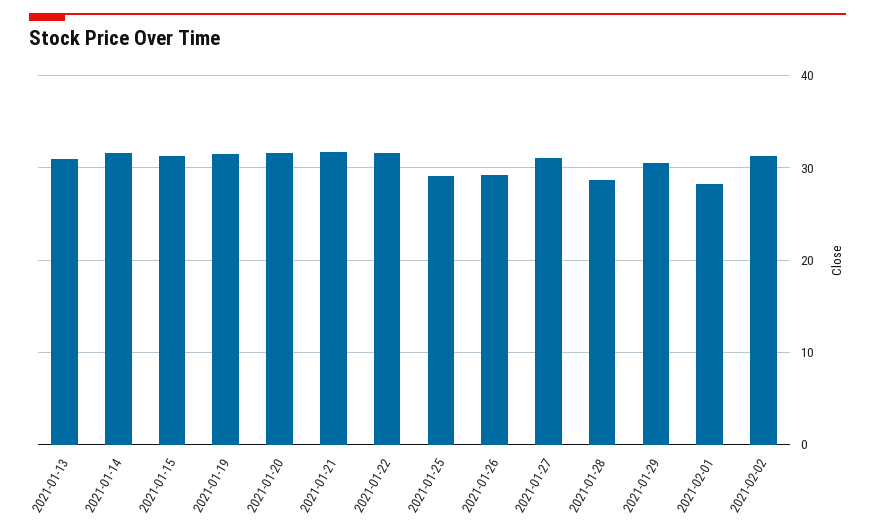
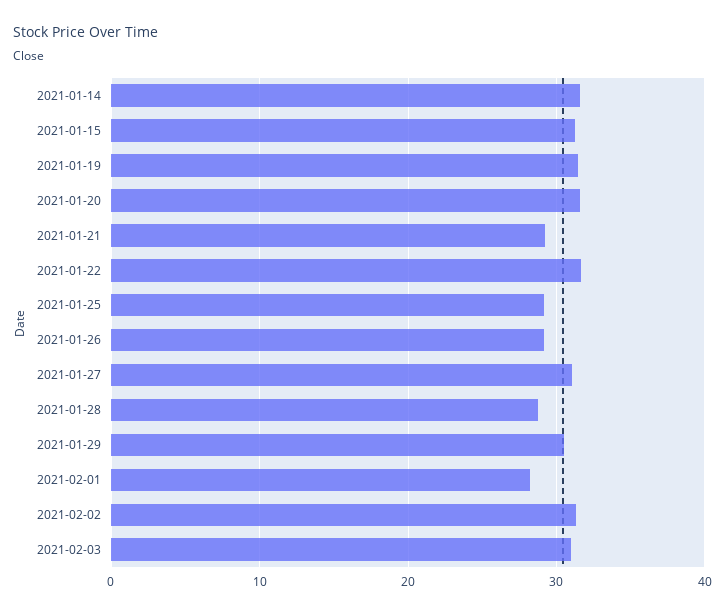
2021-01-13: 31 -> none
2021-01-21: 32 -> 29
2021-02-03: none -> 31

